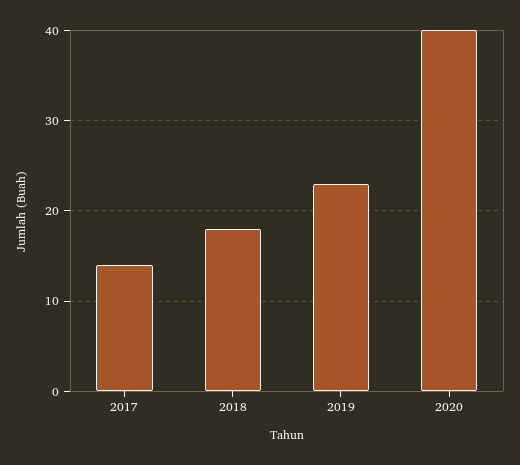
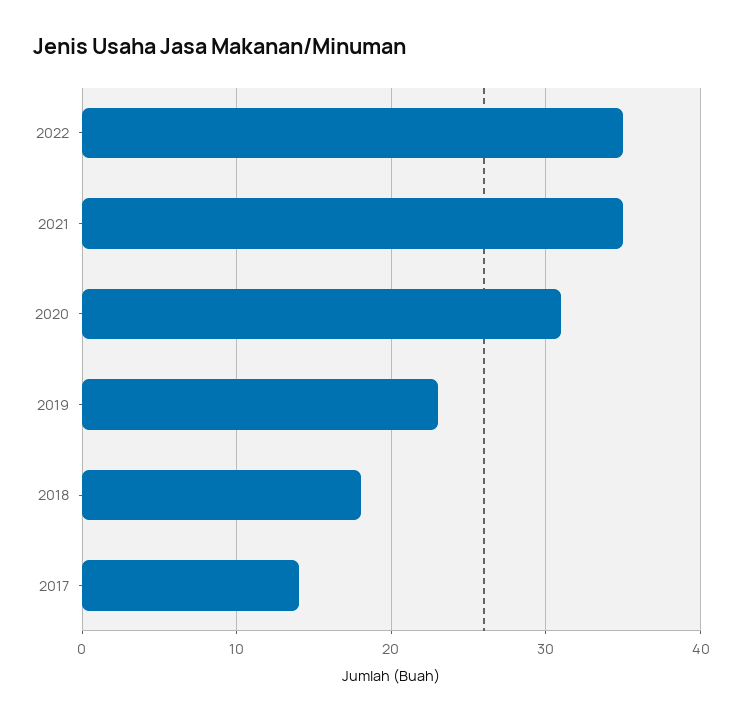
2020: 40 -> 31
2022: none -> 35
2021: none -> 35

